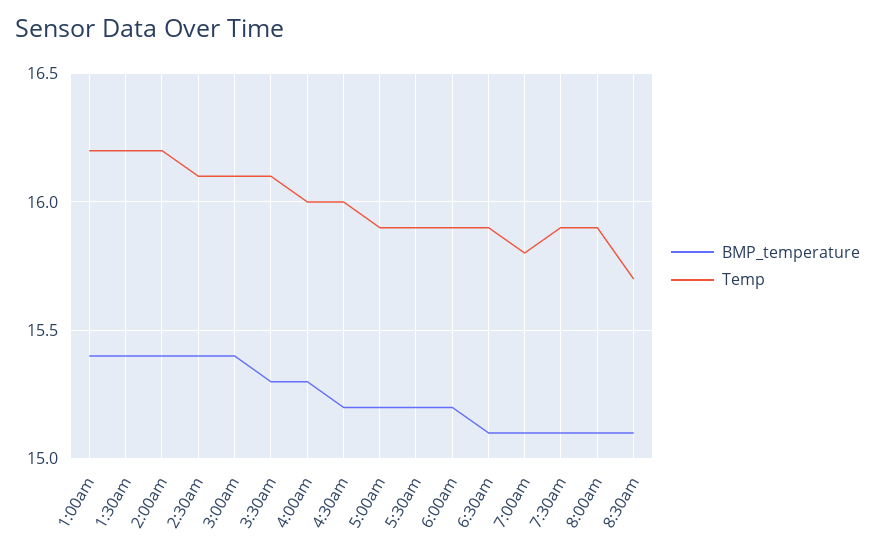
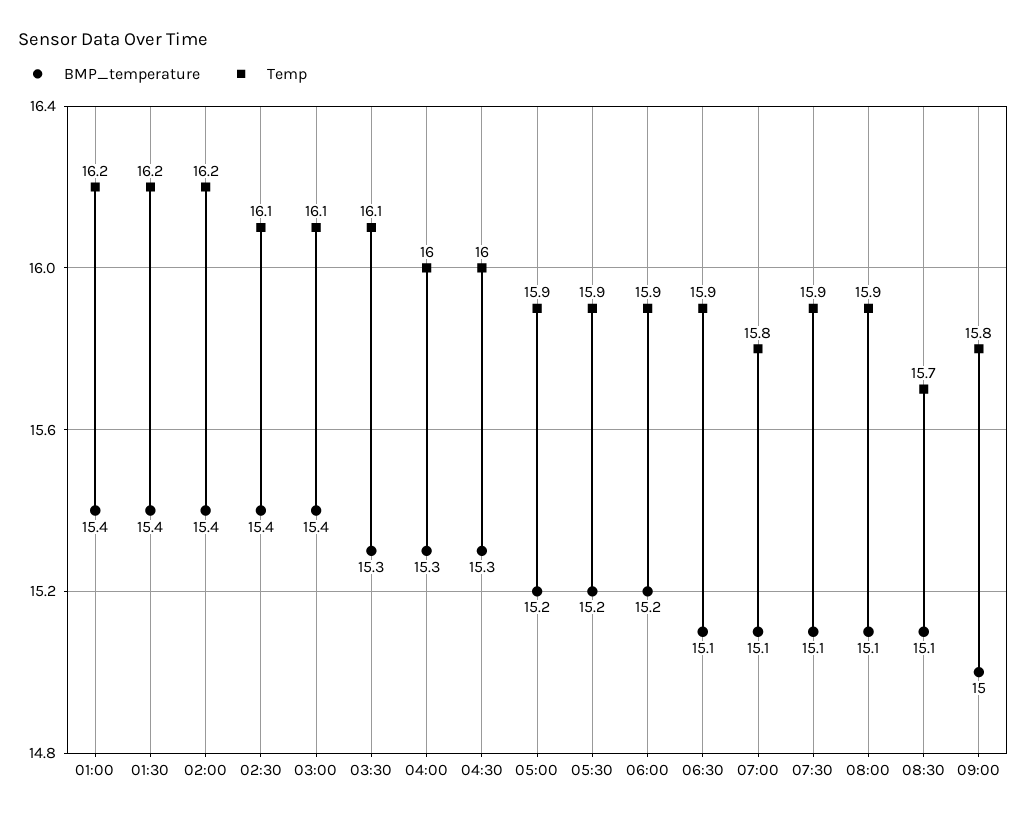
BMP_temperature, 4:30am: 15.2 -> 15.3
BMP_temperature, 09:00: none -> 15
Temp, 09:00: none -> 15.8

